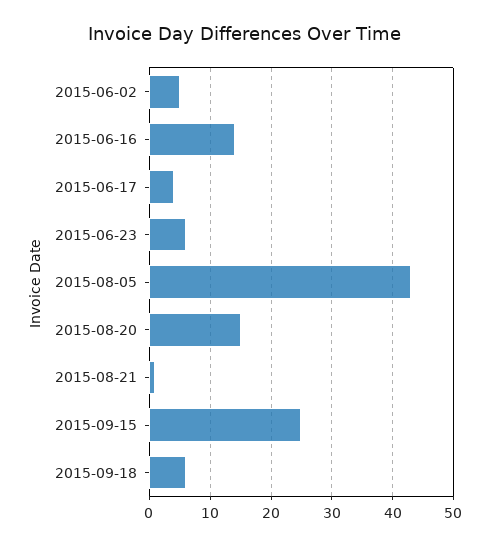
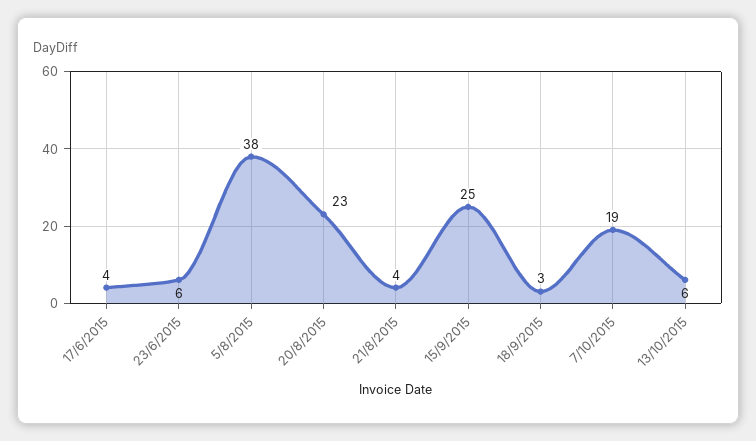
2015-06-02: 5 -> none
2015-06-16: 14 -> none
2015-08-05: 43 -> 38
2015-08-20: 15 -> 23
2015-08-21: 1 -> 4
2015-09-18: 6 -> 3
7/10/2015: none -> 19
13/10/2015: none -> 6

